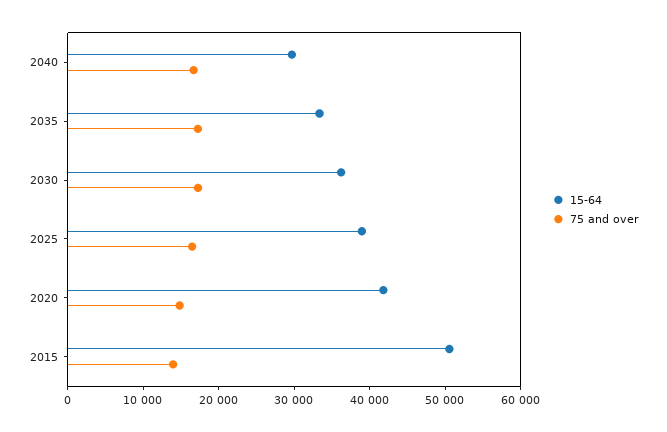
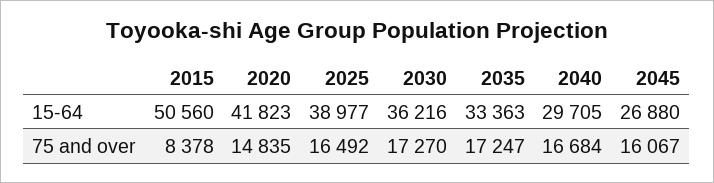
75 and over, 2015: 14000 -> 8378
15-64, 2045: none -> 26880
75 and over, 2045: none -> 16067

